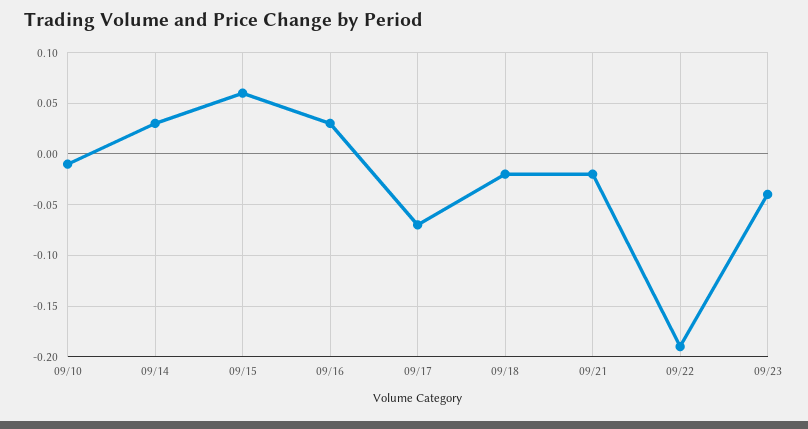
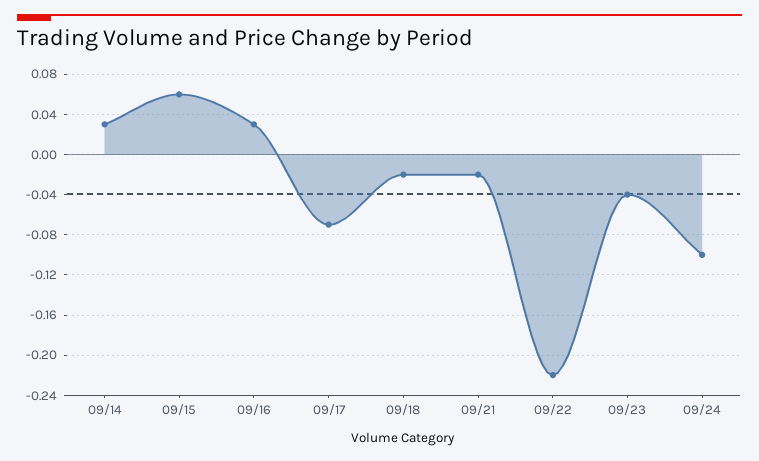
09/10: -0.01 -> none
09/22: -0.19 -> -0.22
09/24: none -> -0.1

